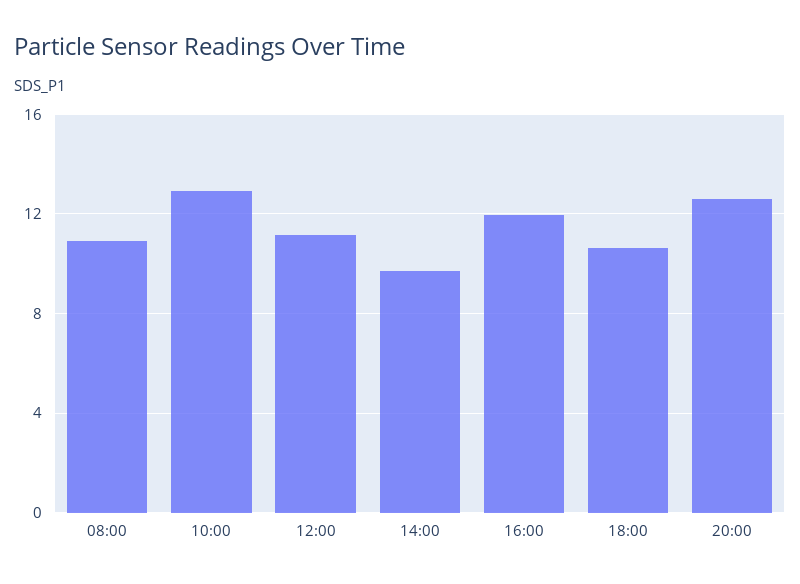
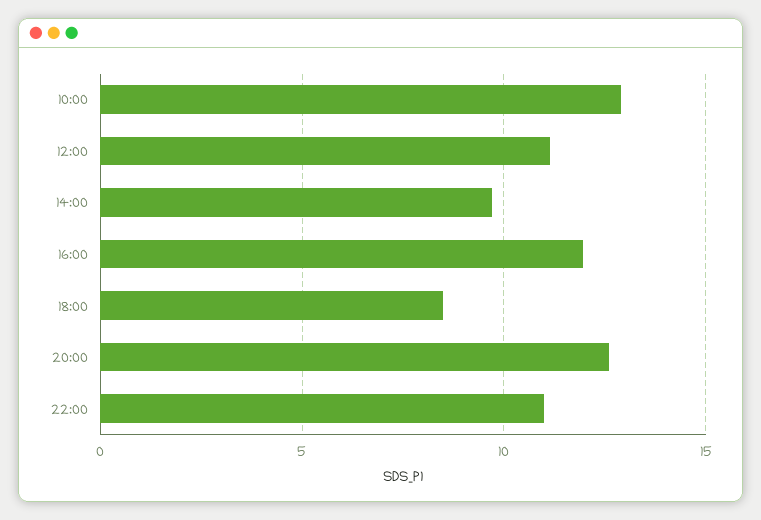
08:00: 11 -> none
18:00: 10.5 -> 8.5
22:00: none -> 11

